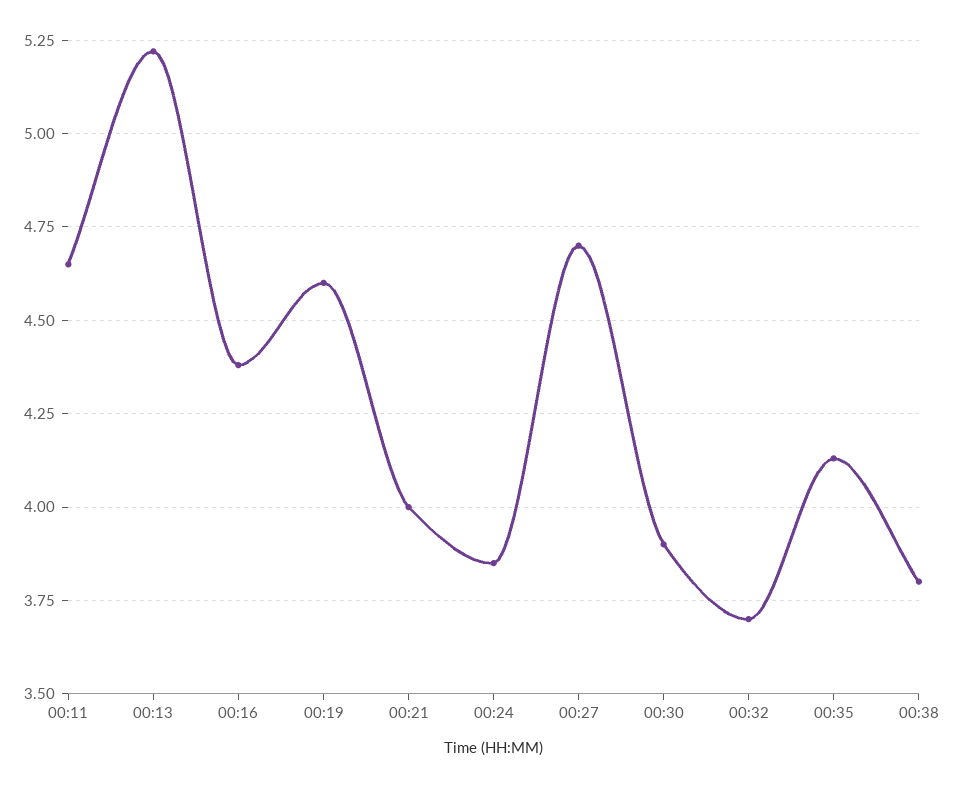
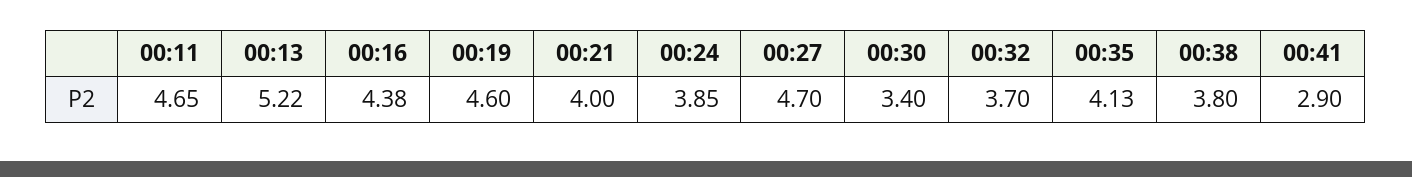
00:30: 3.9 -> 3.4
00:41: none -> 2.9

